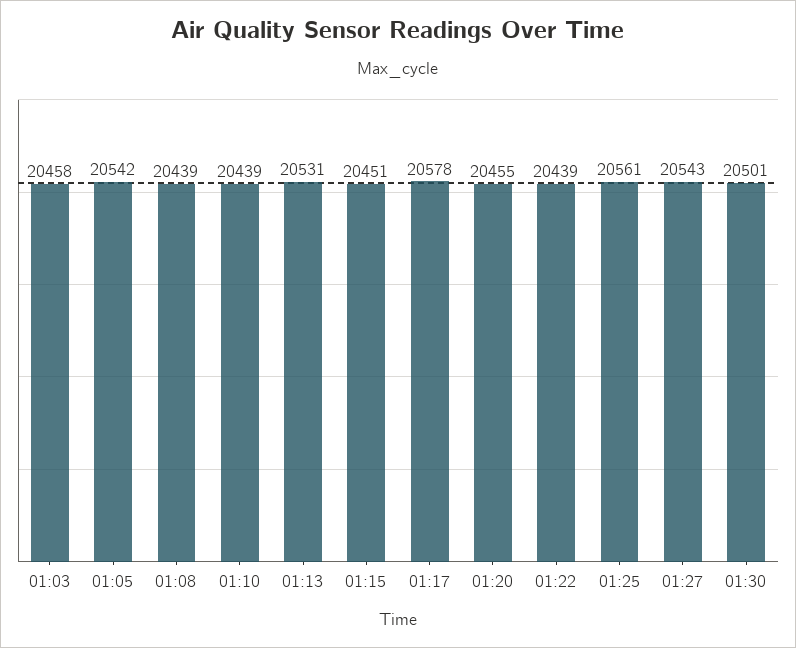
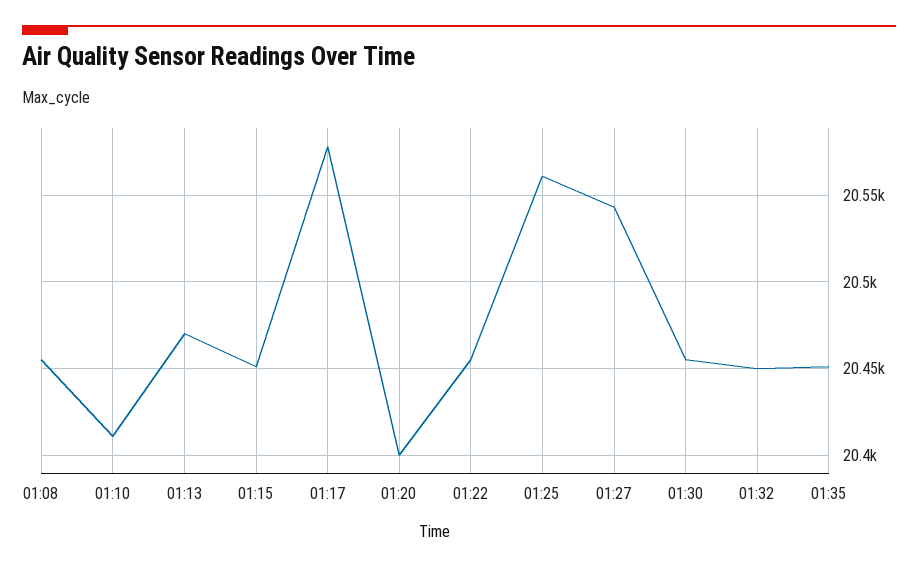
01:03: 20458 -> none
01:05: 20542 -> none
01:08: 20439 -> 20455
01:10: 20439 -> 20410
01:13: 20531 -> 20470
01:20: 20455 -> 20400
01:22: 20439 -> 20455
01:30: 20501 -> 20455
01:32: none -> 20450
01:35: none -> 20450

